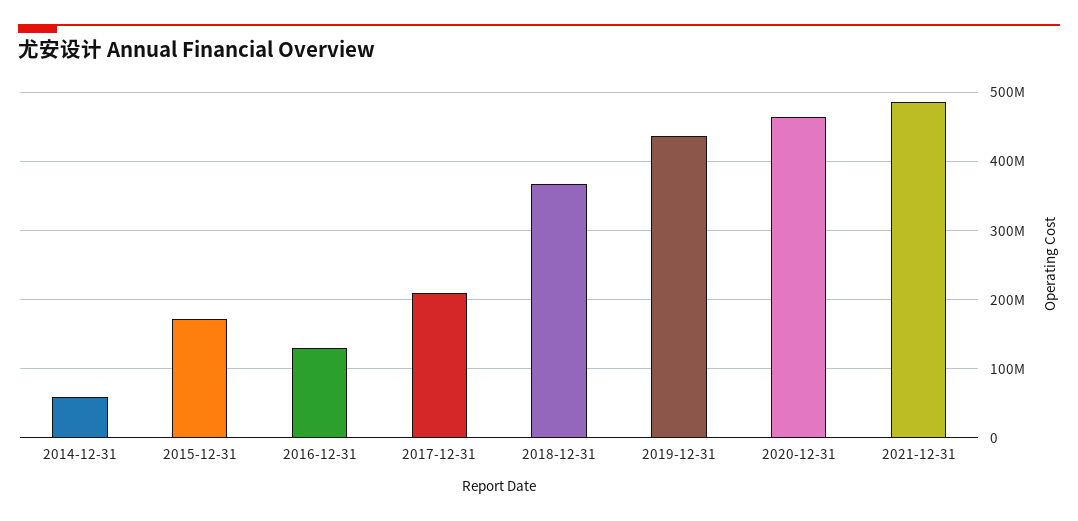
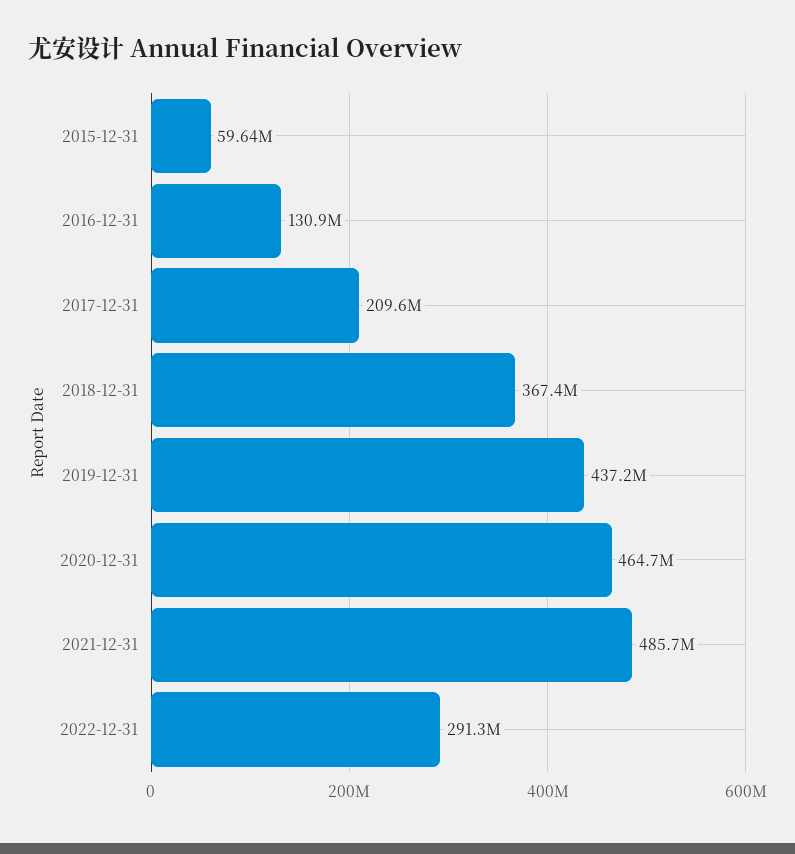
2014-12-31: 60000000 -> none
2015-12-31: 170000000 -> 59640000
2022-12-31: none -> 291300000

